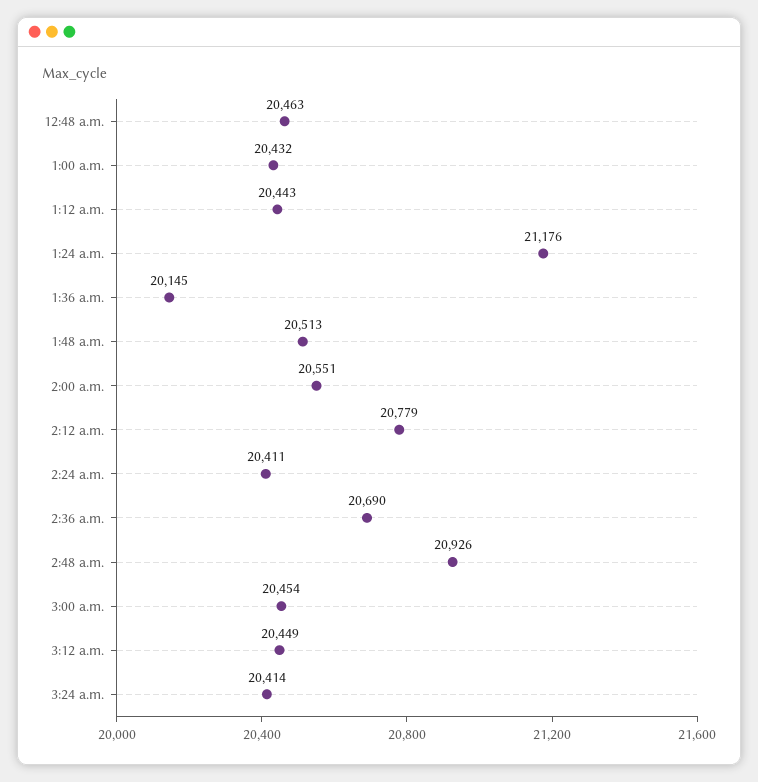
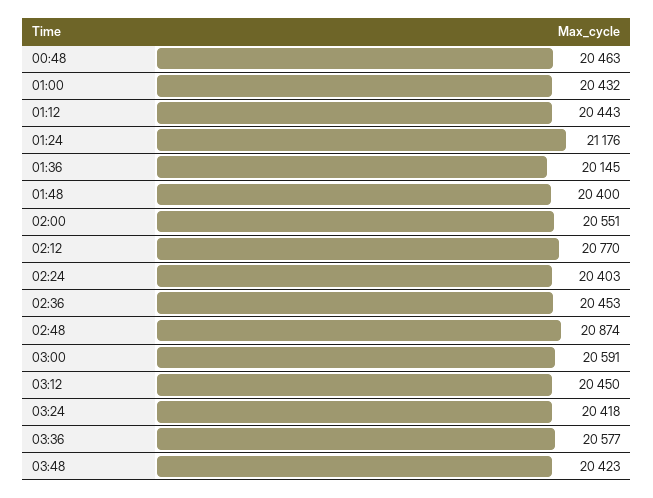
1:48 a.m.: 20513 -> 20400
2:12 a.m.: 20779 -> 20770
2:24 a.m.: 20411 -> 20403
2:36 a.m.: 20690 -> 20453
2:48 a.m.: 20926 -> 20874
3:00 a.m.: 20454 -> 20591
3:12 a.m.: 20449 -> 20450
3:24 a.m.: 20414 -> 20418
03:36: none -> 20577
03:48: none -> 20423

